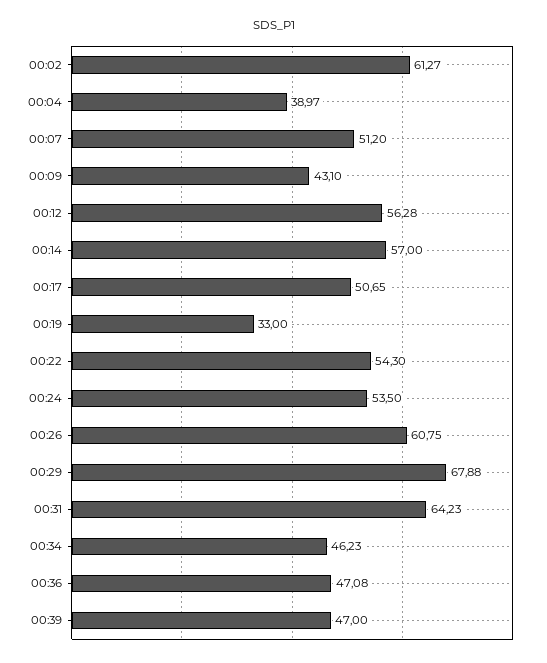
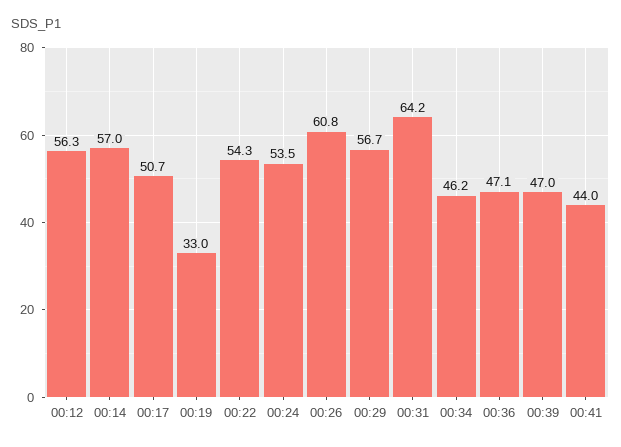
00:02: 61.27 -> none
00:04: 38.97 -> none
00:07: 51.2 -> none
00:09: 43.1 -> none
00:29: 67.88 -> 56.7
00:41: none -> 44

